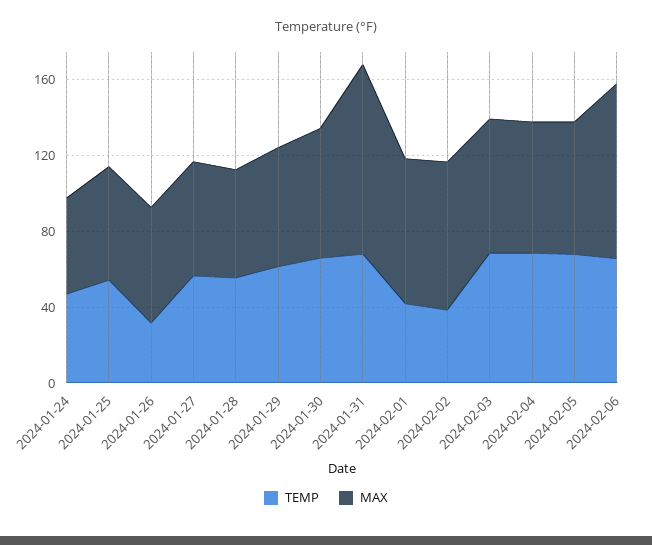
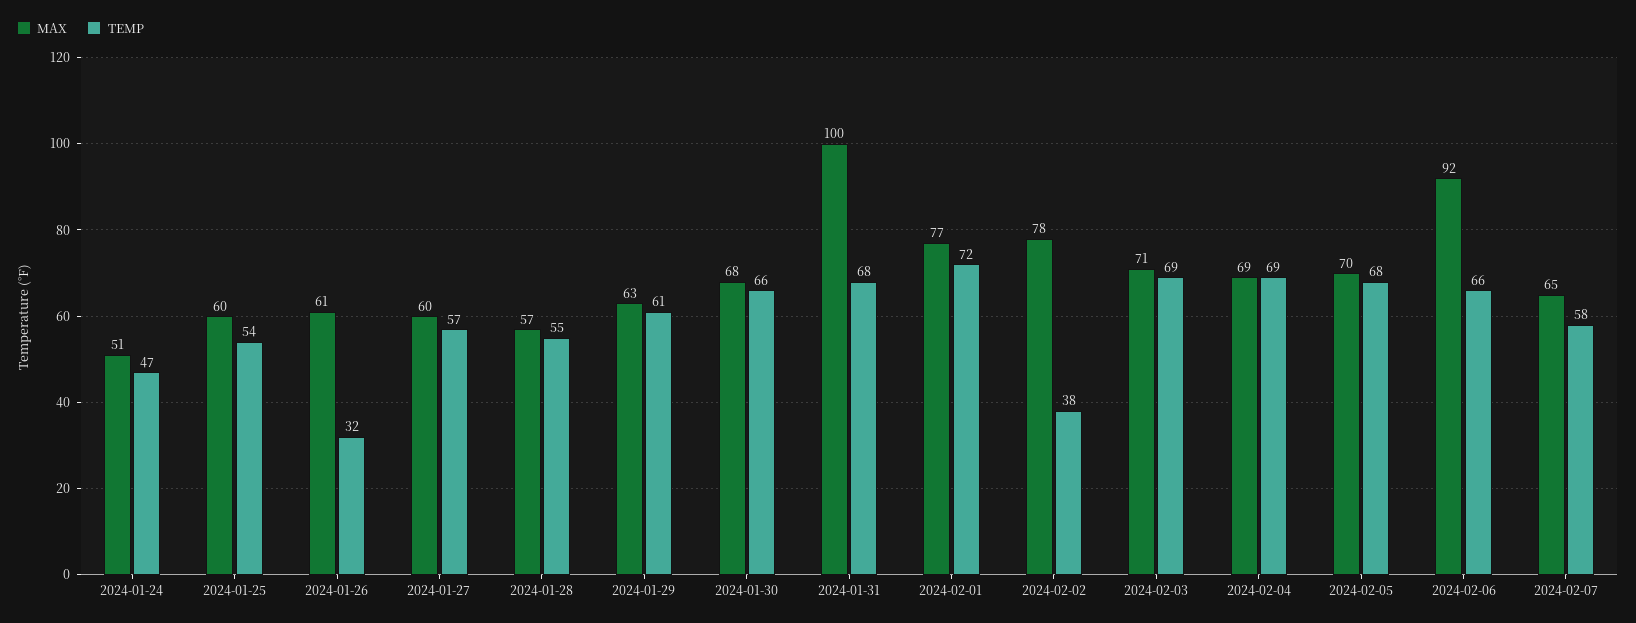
TEMP, 2024-02-01: 40 -> 72
MAX, 2024-02-07: none -> 65
TEMP, 2024-02-07: none -> 58

